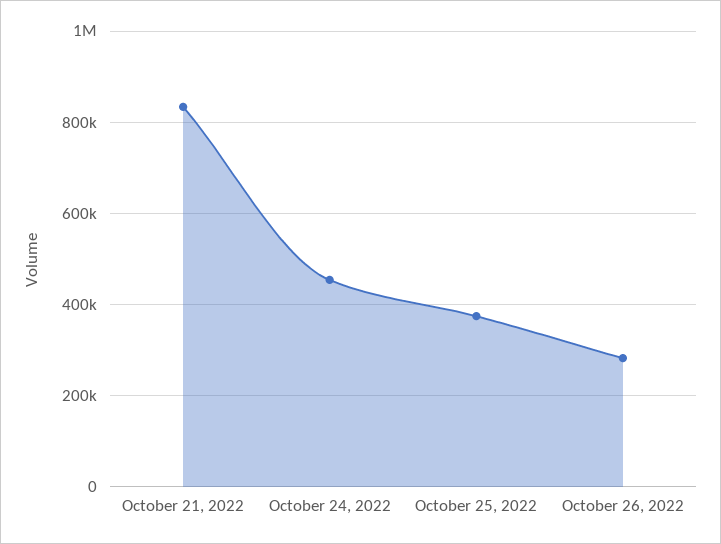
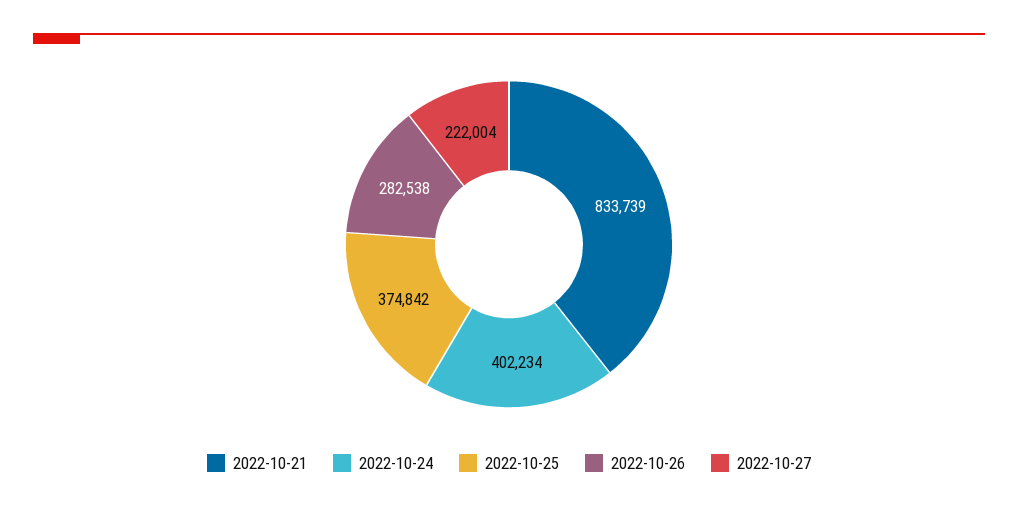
October 24, 2022: 460000 -> 402234
2022-10-27: none -> 222004

